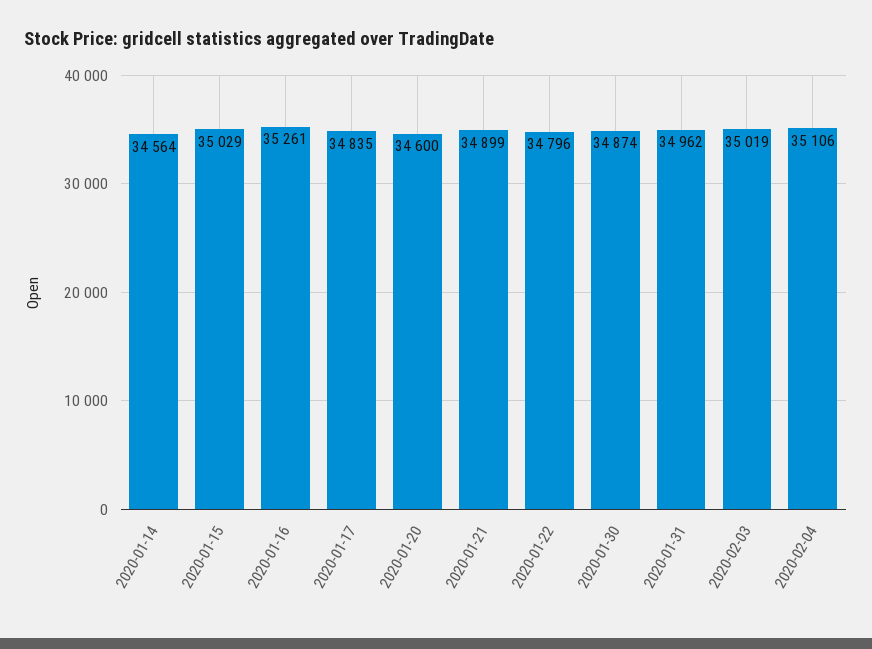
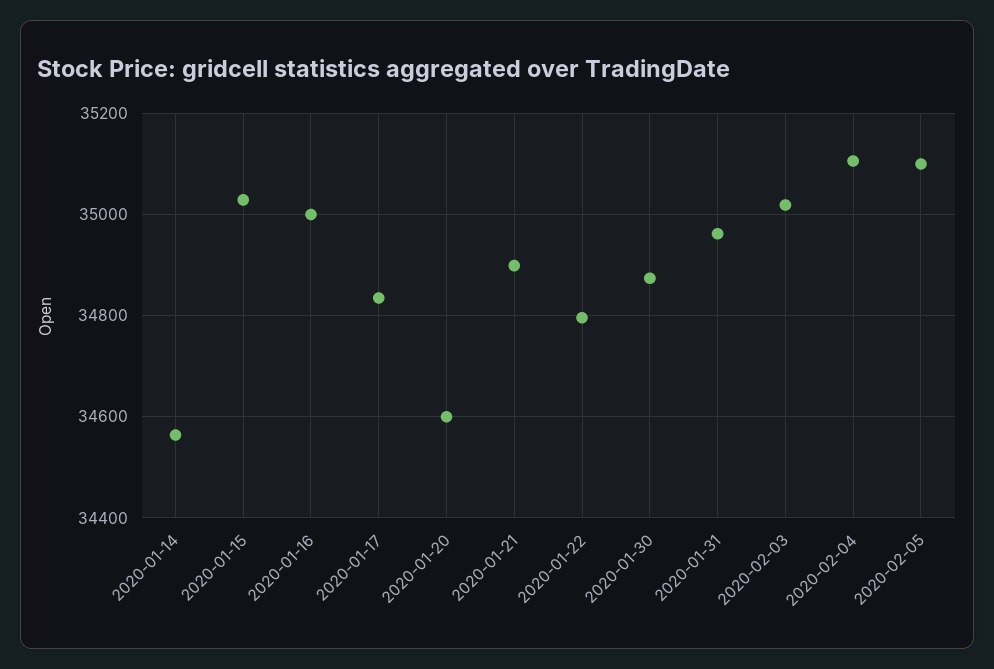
2020-01-16: 35261 -> 35000
2020-02-05: none -> 35100

